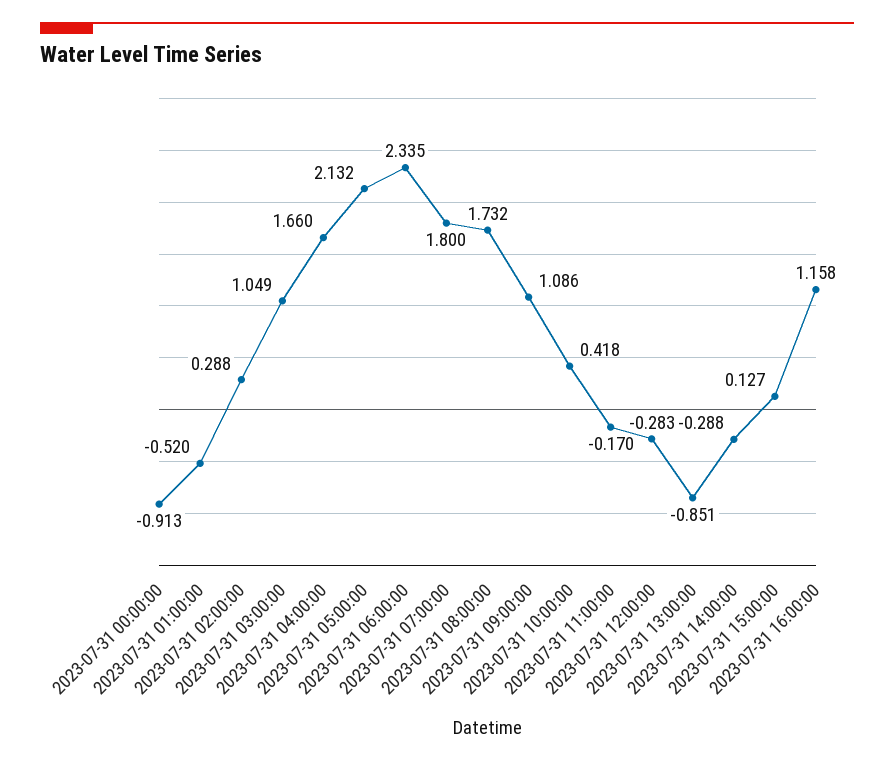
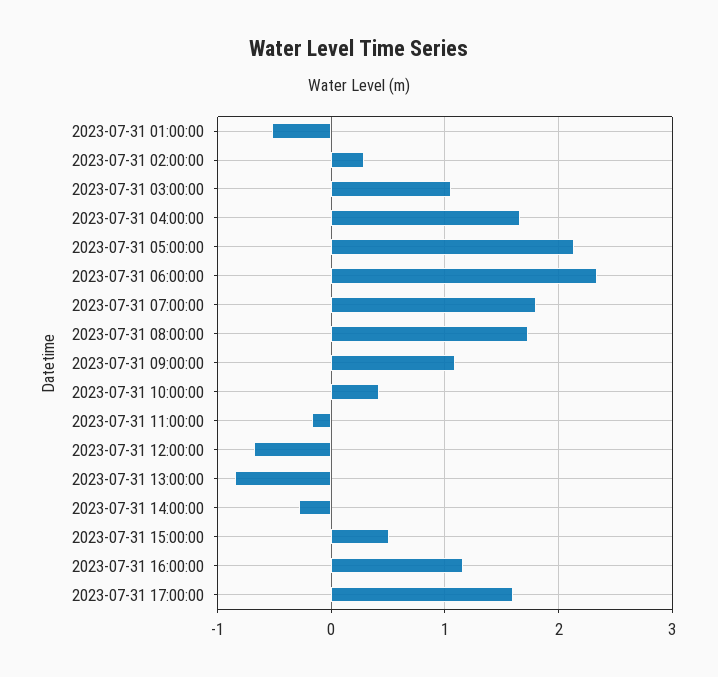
2023-07-31 00:00:00: -0.913 -> none
2023-07-31 12:00:00: -0.283 -> -0.7
2023-07-31 15:00:00: 0.127 -> 0.5
2023-07-31 17:00:00: none -> 1.6

